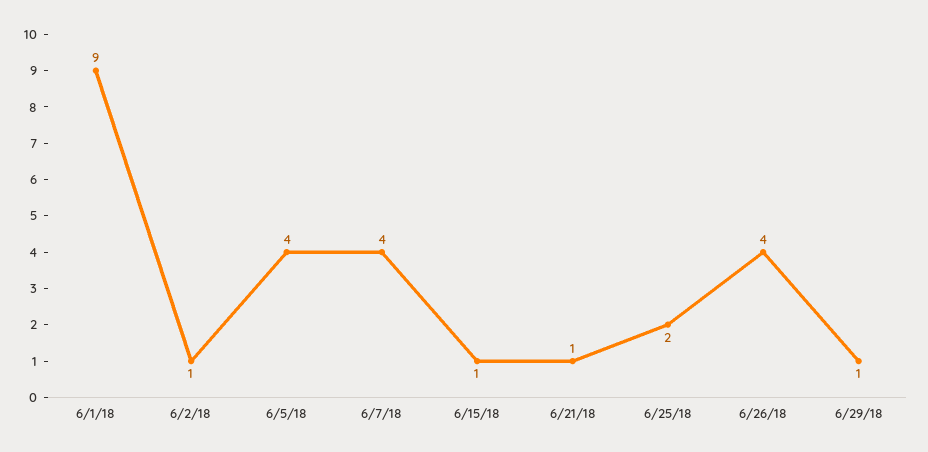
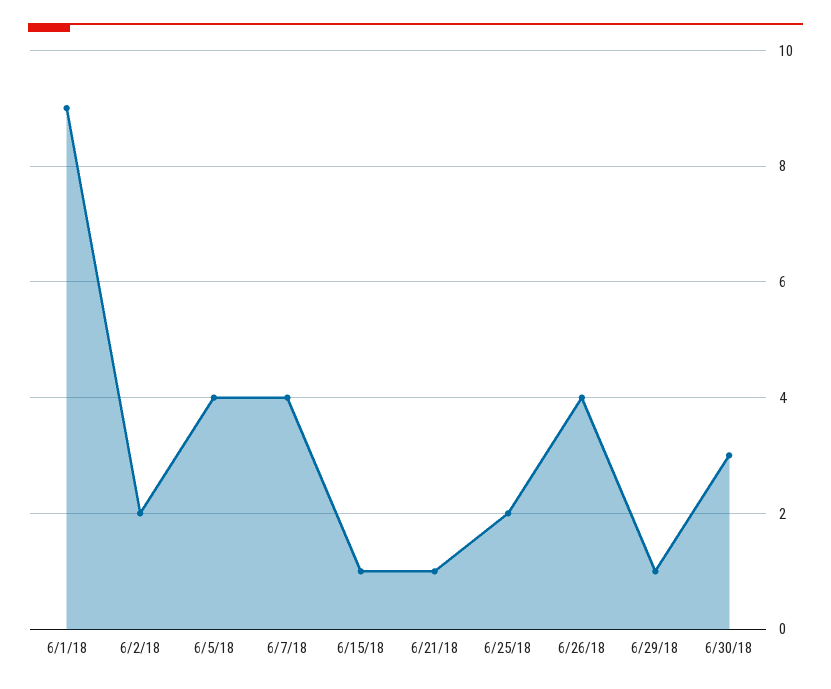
6/2/18: 1 -> 2
6/30/18: none -> 3

